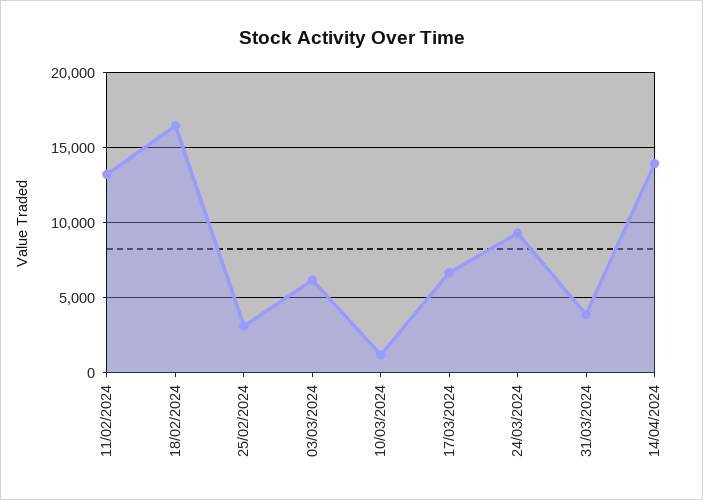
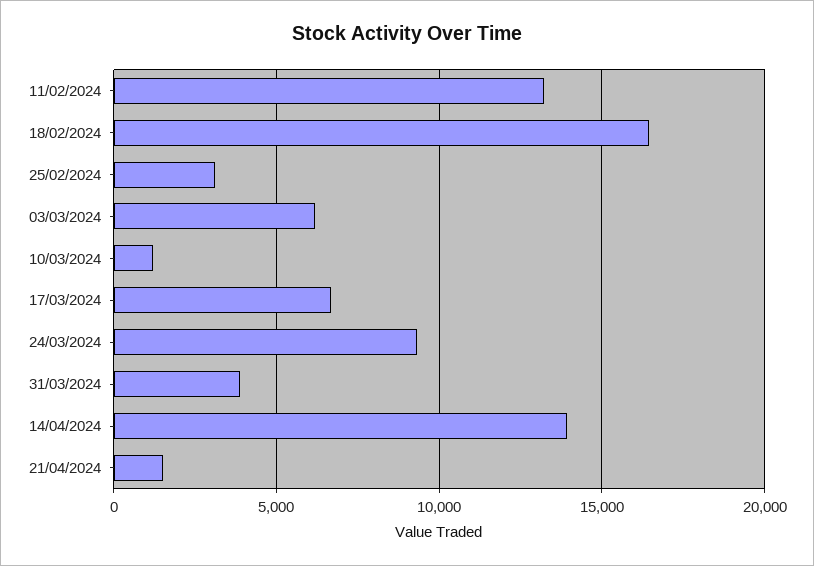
21/04/2024: none -> 1500

